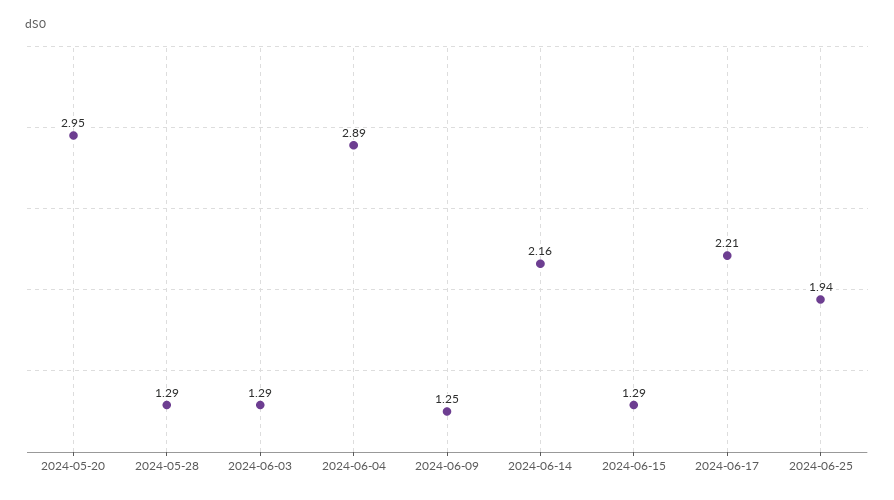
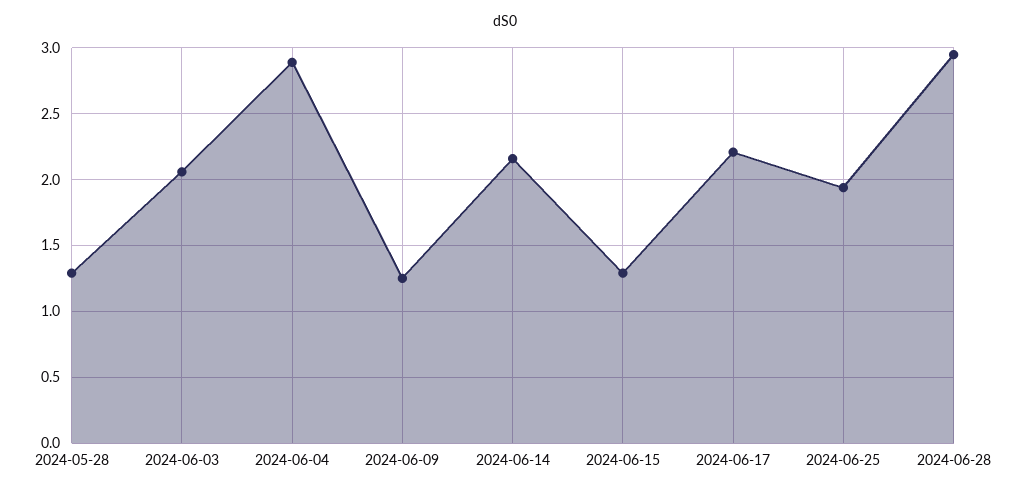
2024-05-20: 2.95 -> none
2024-06-03: 1.29 -> 2.05
2024-06-28: none -> 2.95

